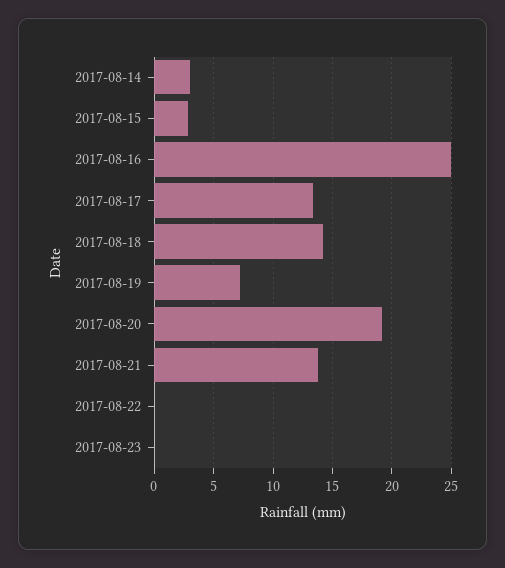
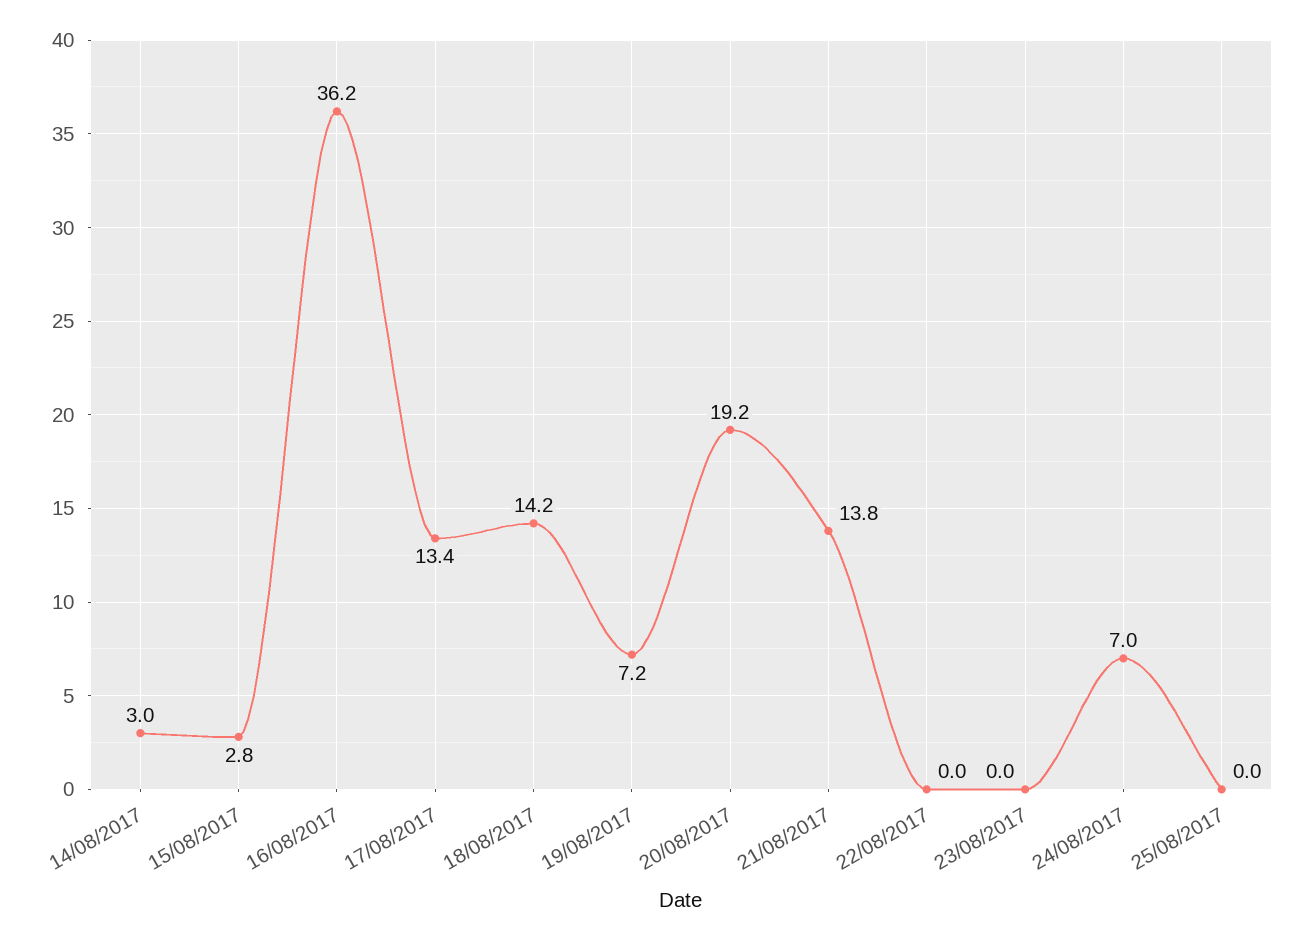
2017-08-16: 25 -> 36.2
24/08/2017: none -> 7
25/08/2017: none -> 0

